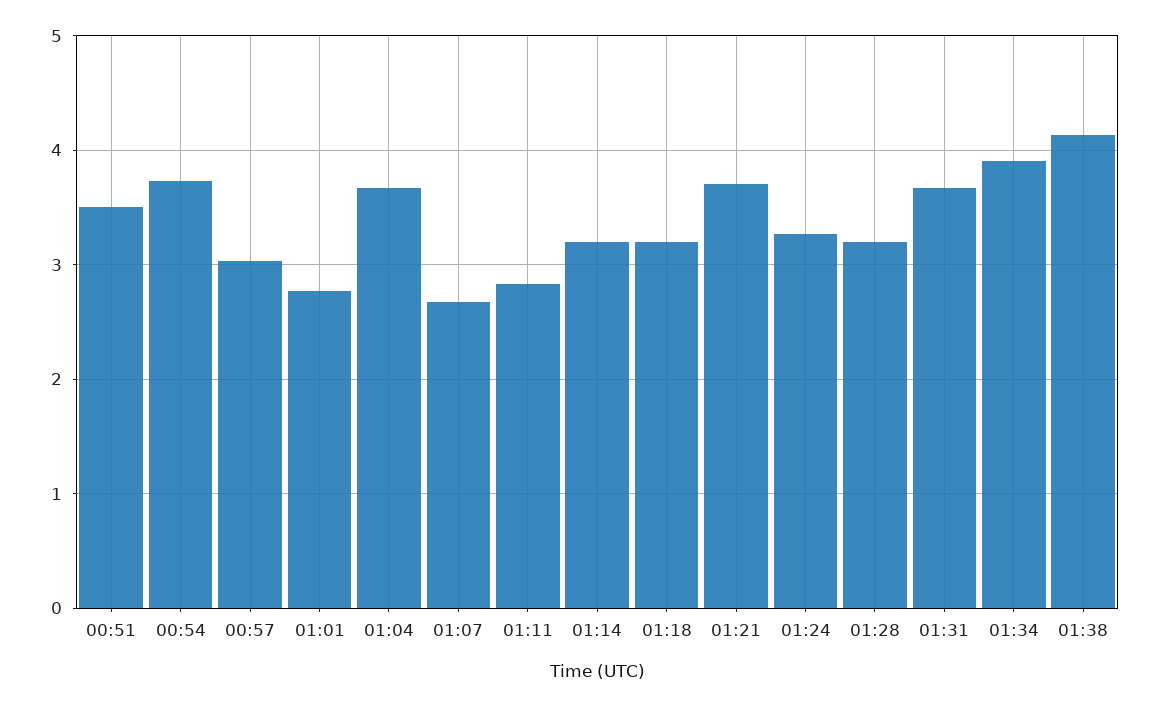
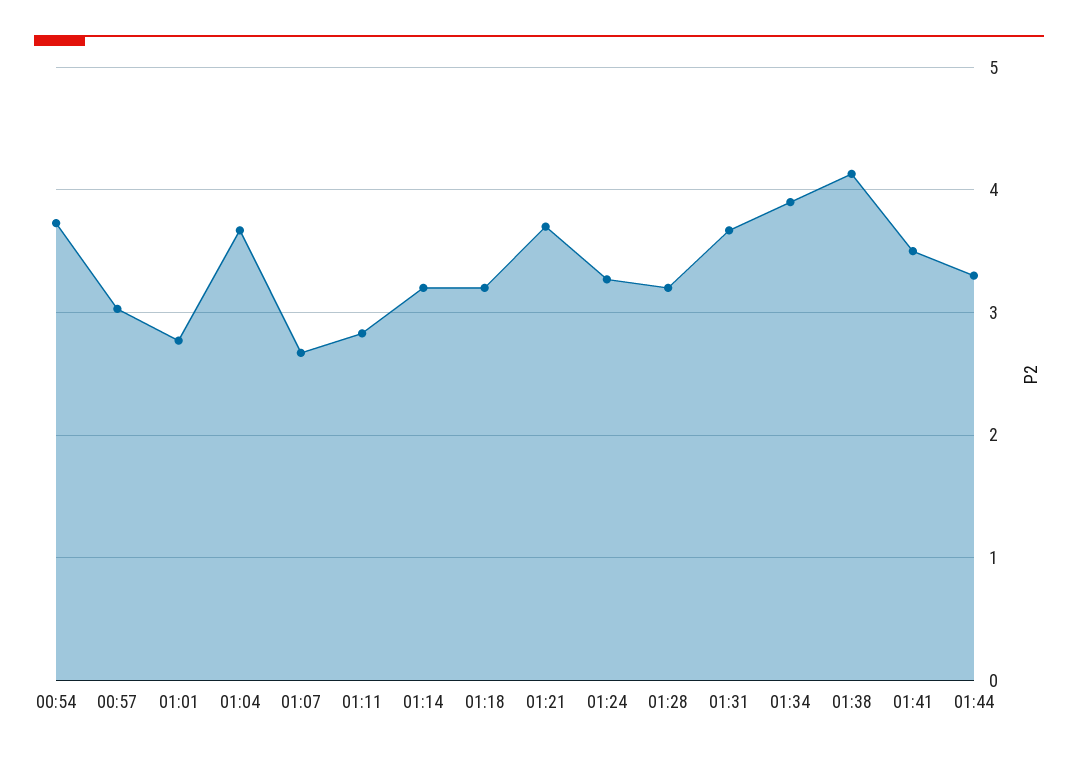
00:51: 3.5 -> none
01:41: none -> 3.5
01:44: none -> 3.3

